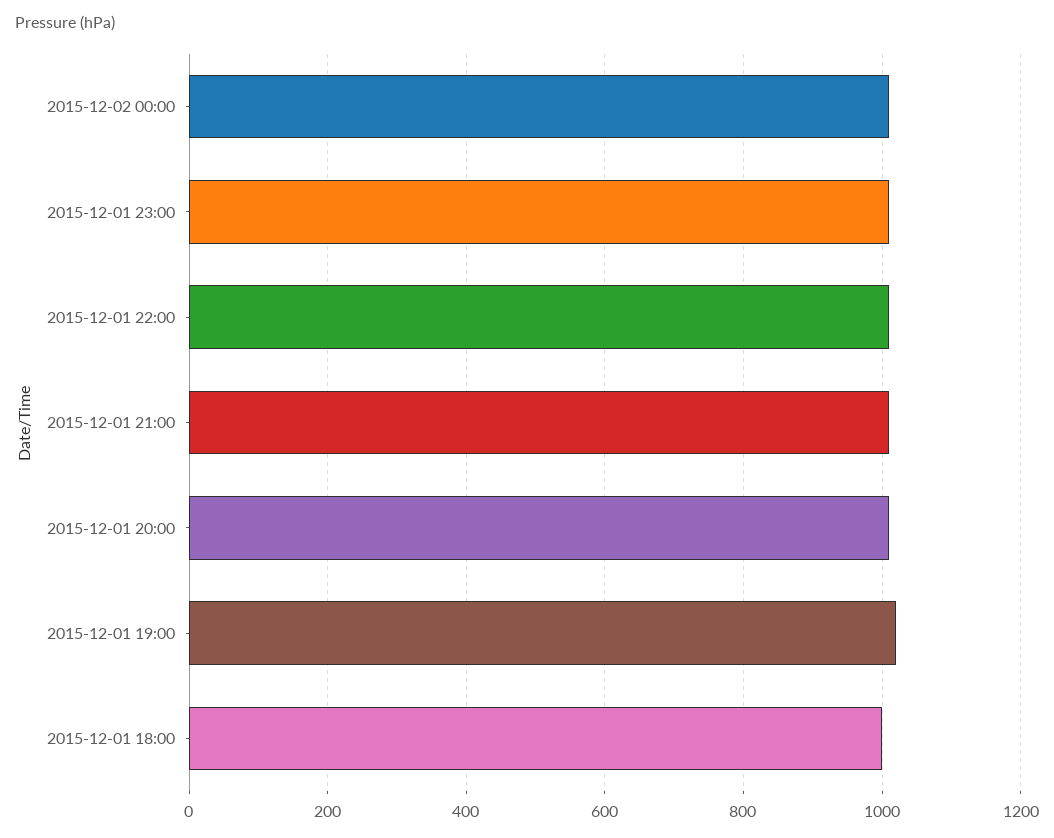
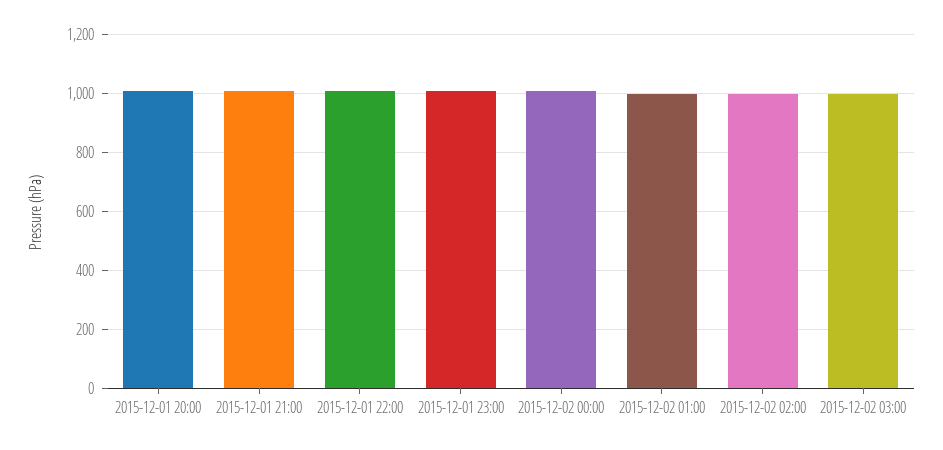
2015-12-01 19:00: 1020 -> none
2015-12-01 18:00: 1000 -> none
2015-12-02 01:00: none -> 1000
2015-12-02 02:00: none -> 1000
2015-12-02 03:00: none -> 1000

